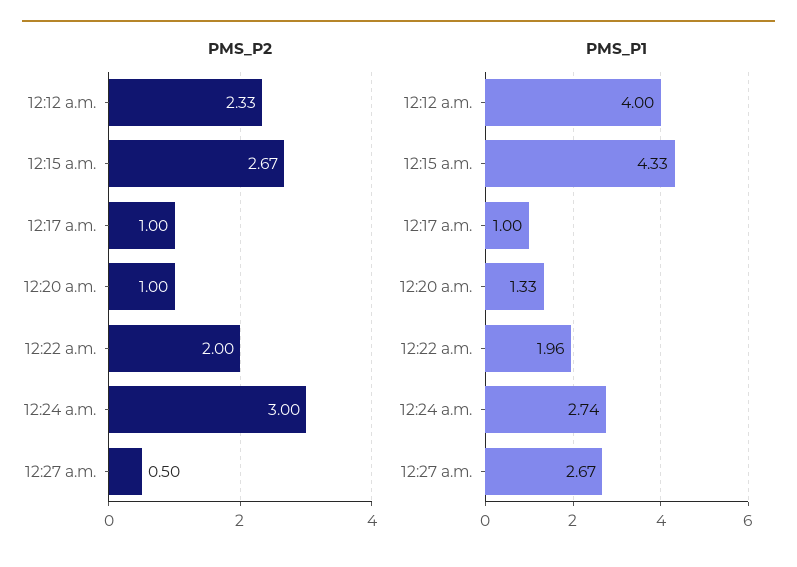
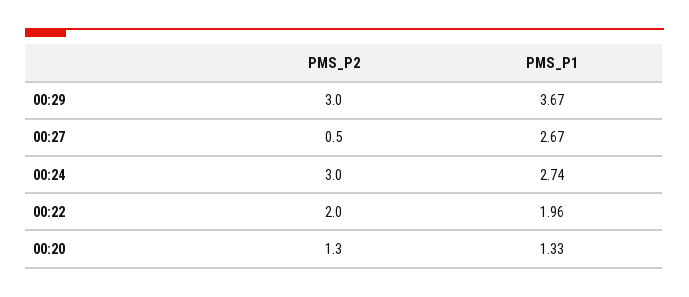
PMS_P2, 12:12 a.m.: 2.33 -> none
PMS_P2, 12:15 a.m.: 2.67 -> none
PMS_P2, 12:17 a.m.: 1 -> none
PMS_P2, 12:20 a.m.: 1 -> 1.3
PMS_P1, 12:12 a.m.: 4 -> none
PMS_P1, 12:15 a.m.: 4.33 -> none
PMS_P1, 12:17 a.m.: 1 -> none
PMS_P2, 00:29: none -> 3
PMS_P1, 00:29: none -> 3.67

